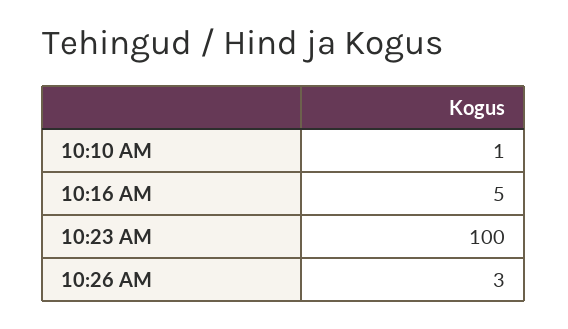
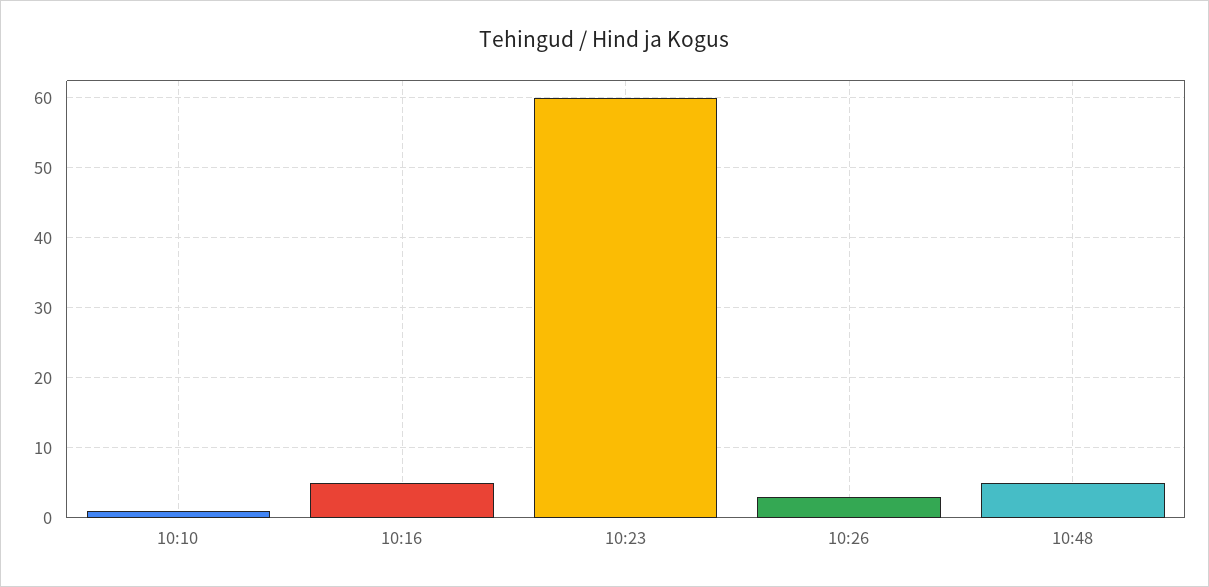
10:23 AM: 100 -> 60
10:48: none -> 5

